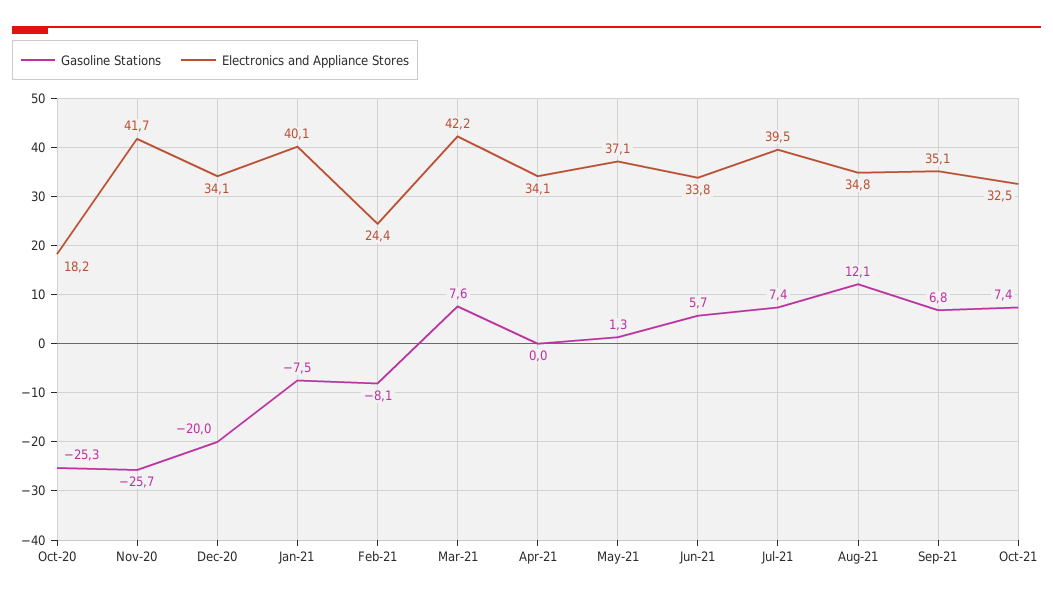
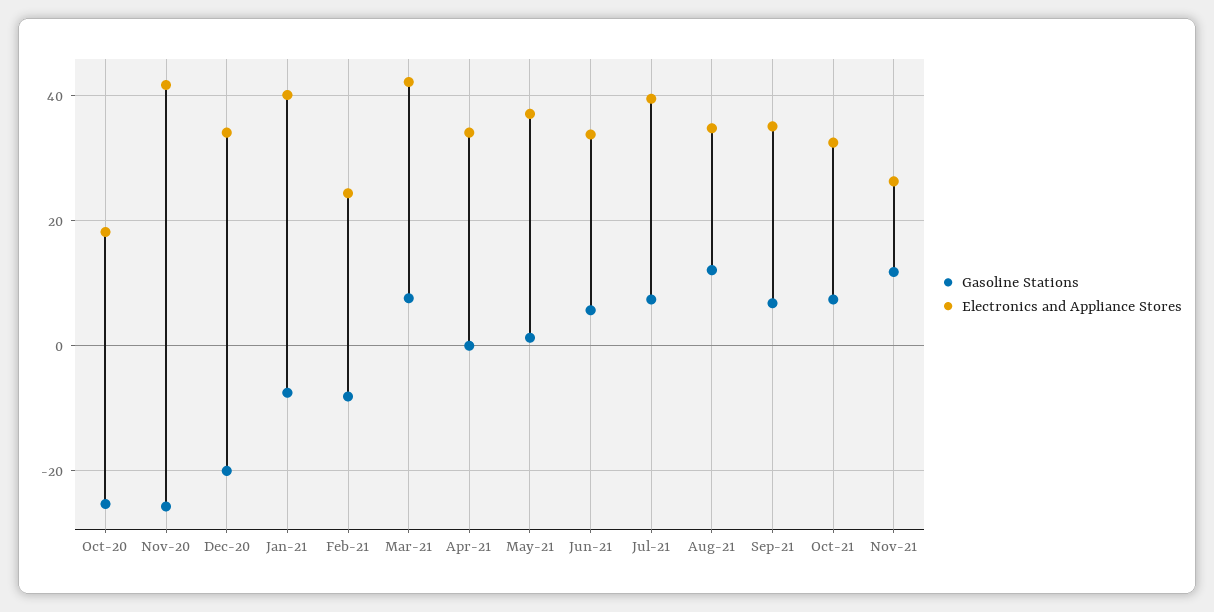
Gasoline Stations, Nov-21: none -> 12
Electronics and Appliance Stores, Nov-21: none -> 26

